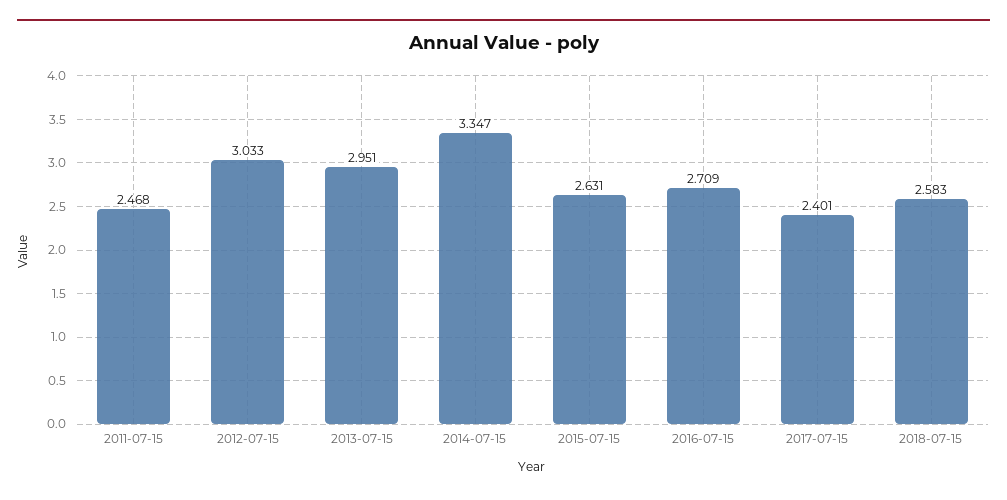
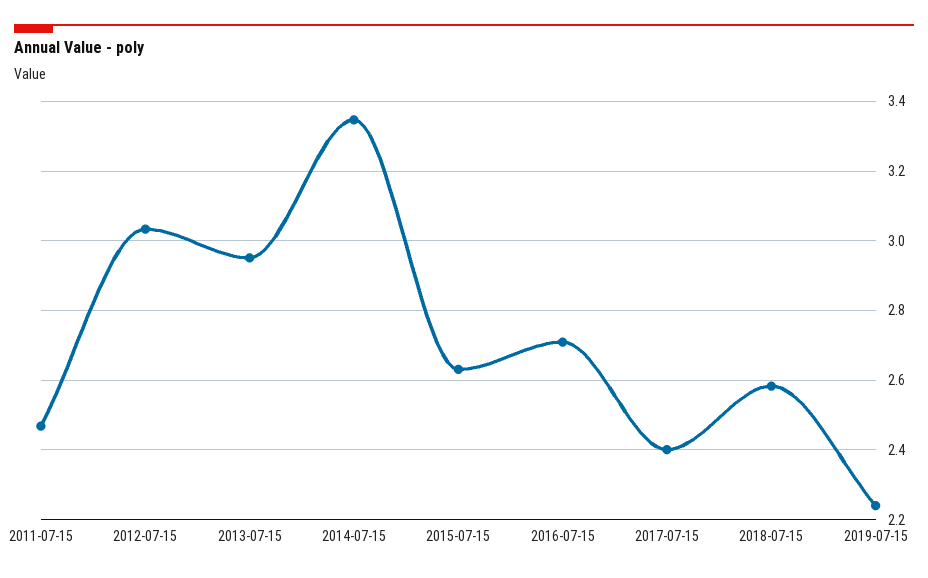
2019-07-15: none -> 2.24

